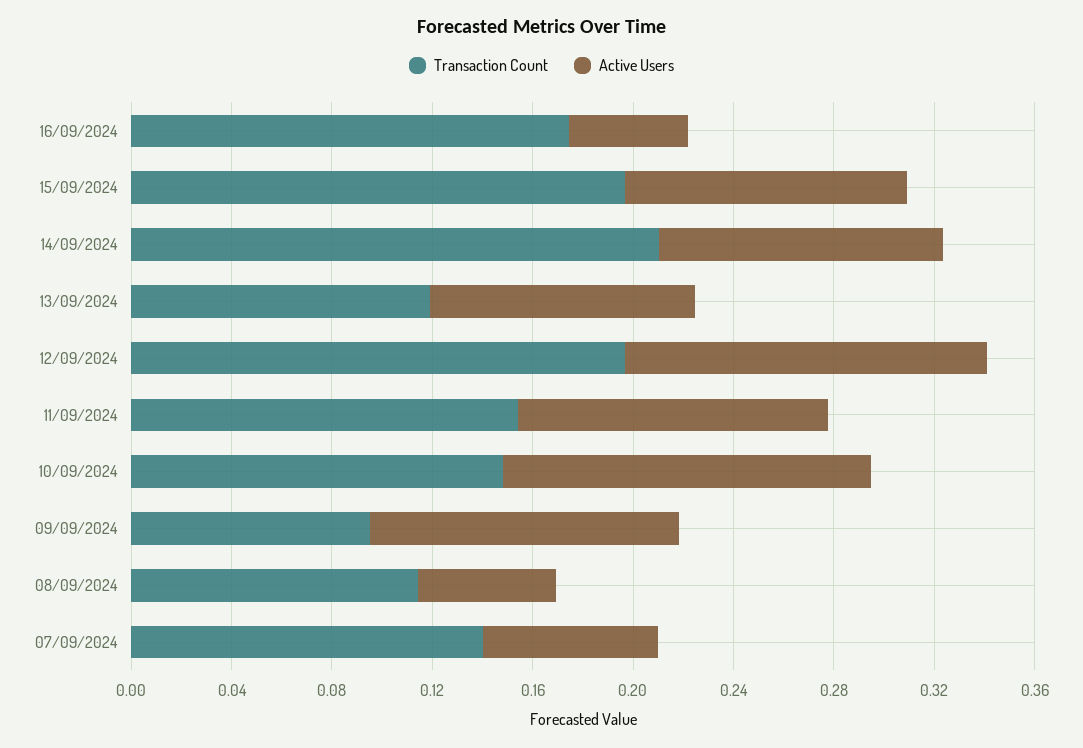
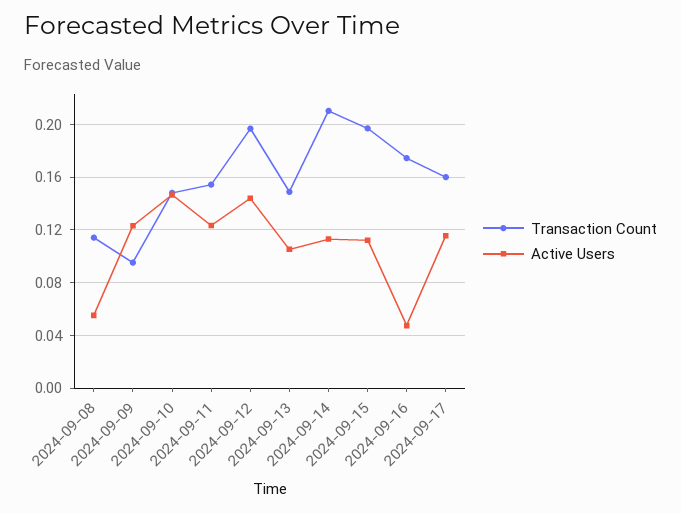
Transaction Count, 13/09/2024: 0.12 -> 0.15
Transaction Count, 07/09/2024: 0.14 -> none
Active Users, 07/09/2024: 0.07 -> none
Transaction Count, 2024-09-17: none -> 0.16
Active Users, 2024-09-17: none -> 0.115

